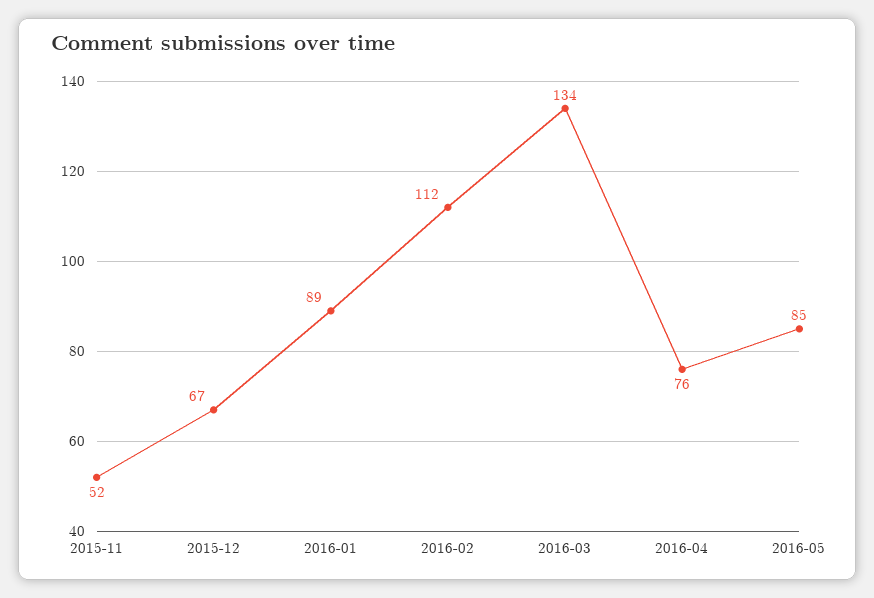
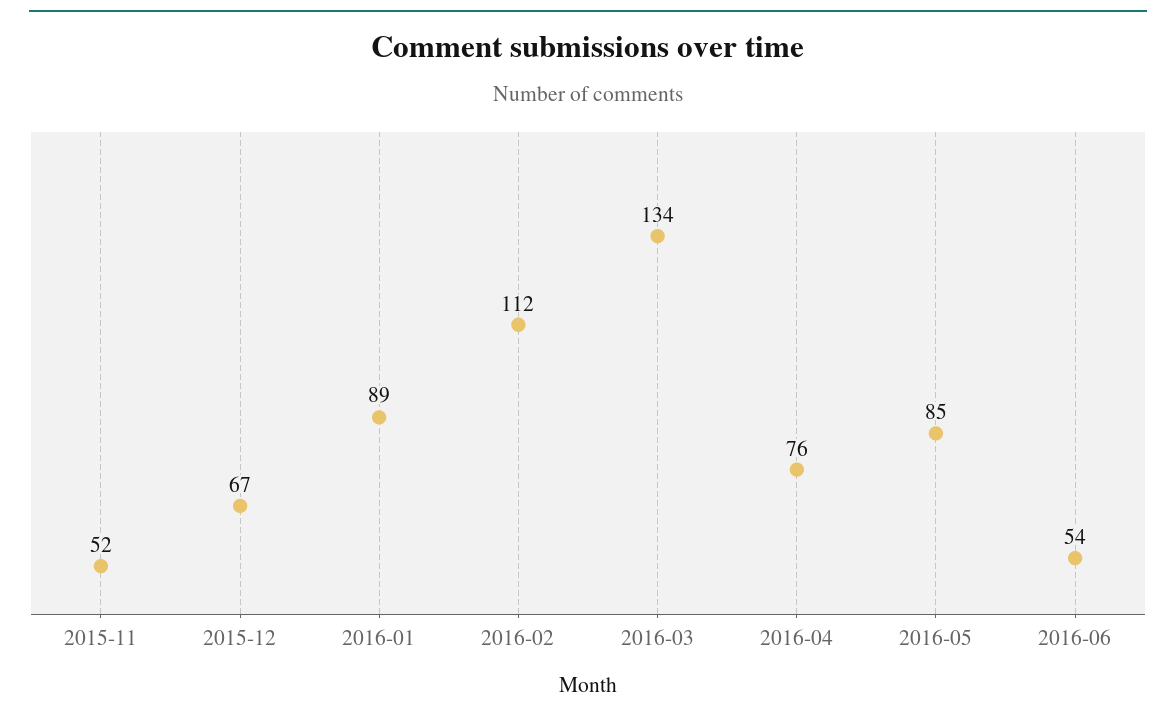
2016-06: none -> 54

